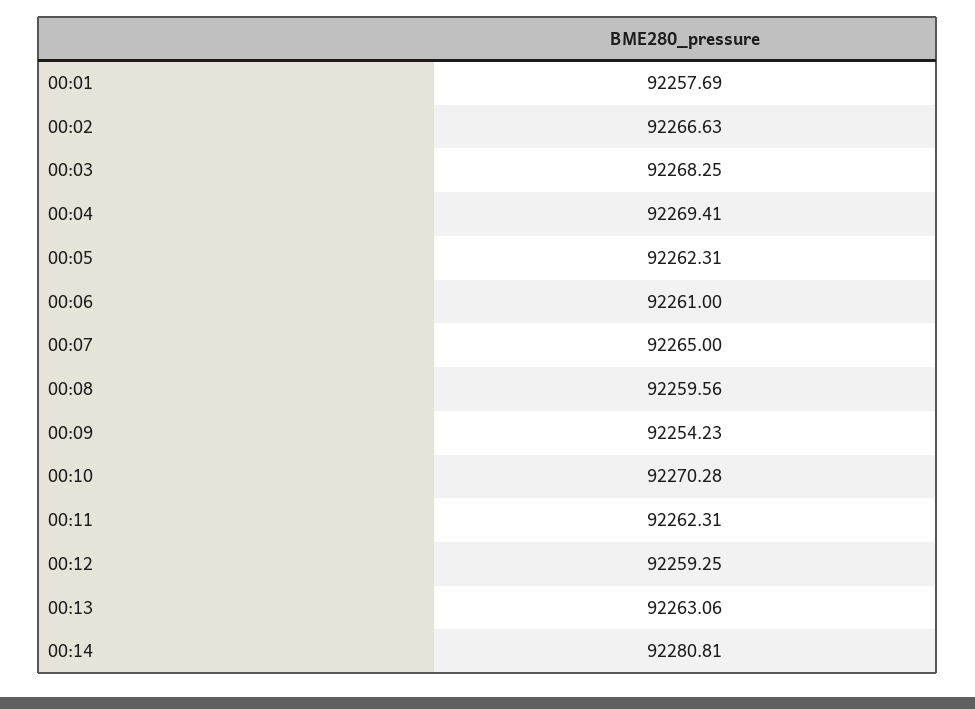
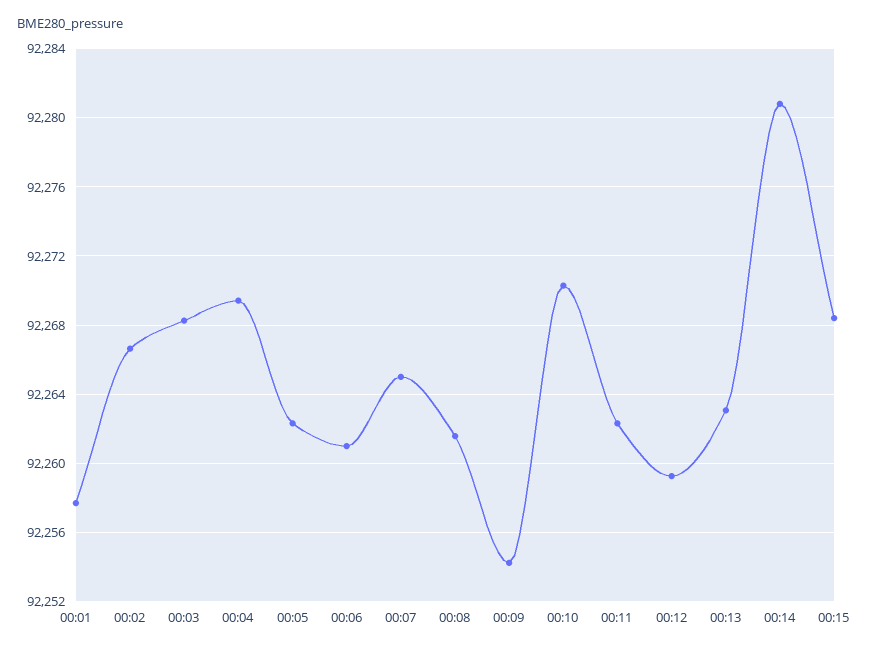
00:08: 92259.56 -> 92261.5
00:15: none -> 92268.5

